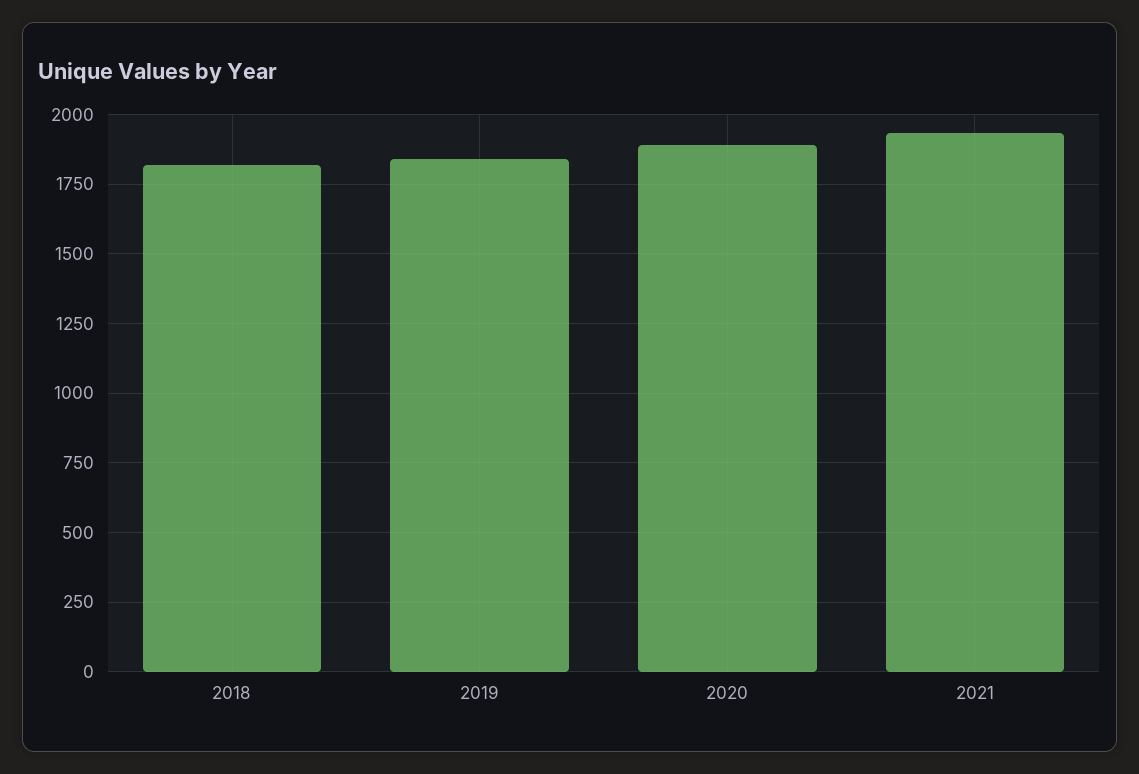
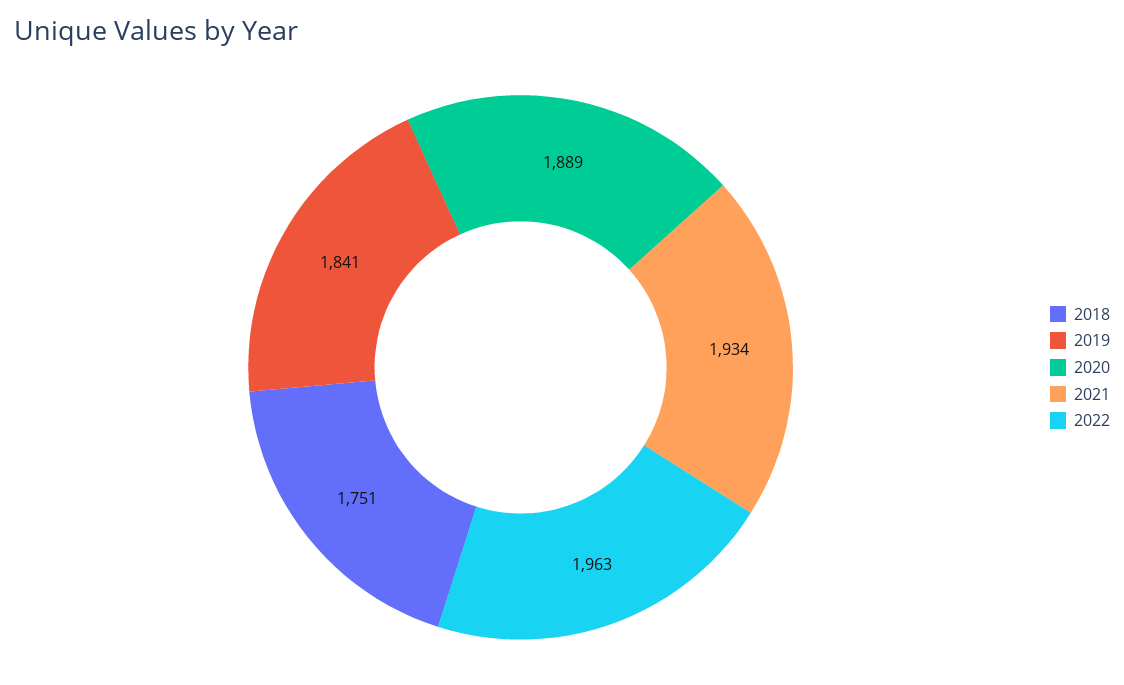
2018: 1825 -> 1751
2022: none -> 1963

